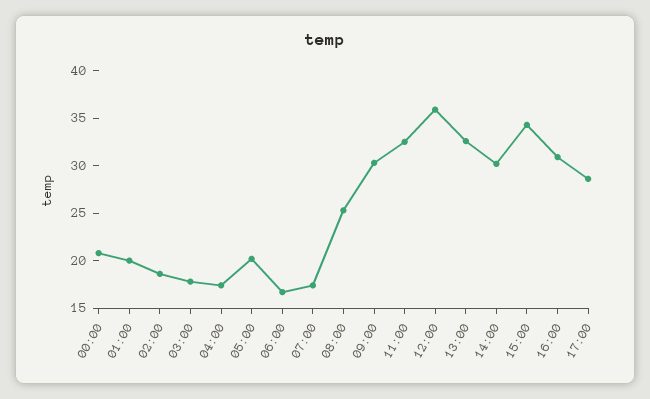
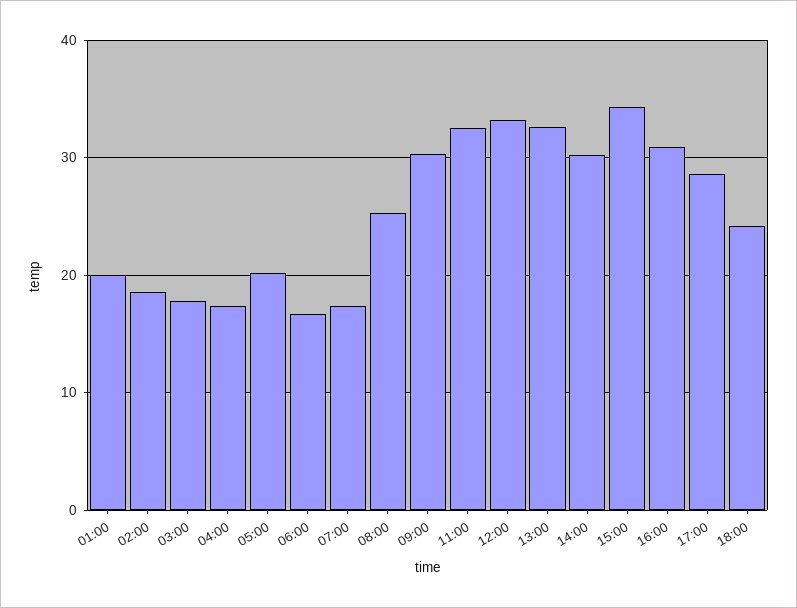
00:00: 21 -> none
12:00: 36 -> 33
18:00: none -> 24

